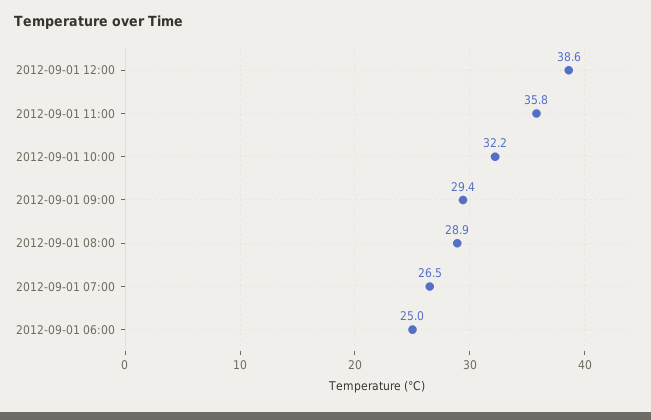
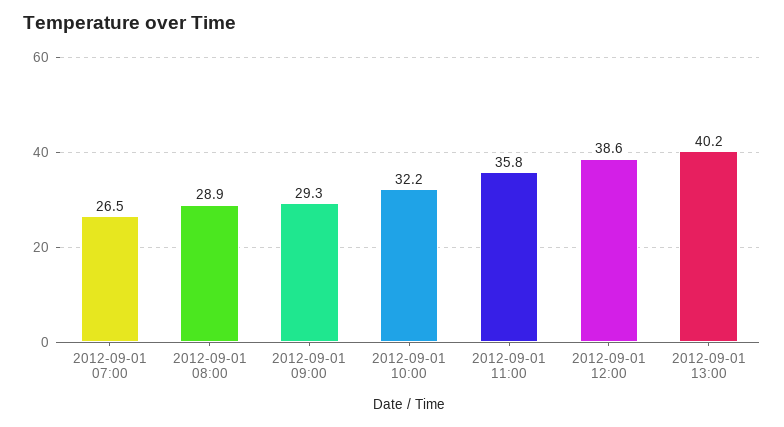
2012-09-01 09:00: 29.4 -> 29.3
2012-09-01 06:00: 25 -> none
2012-09-01 13:00: none -> 40.2

